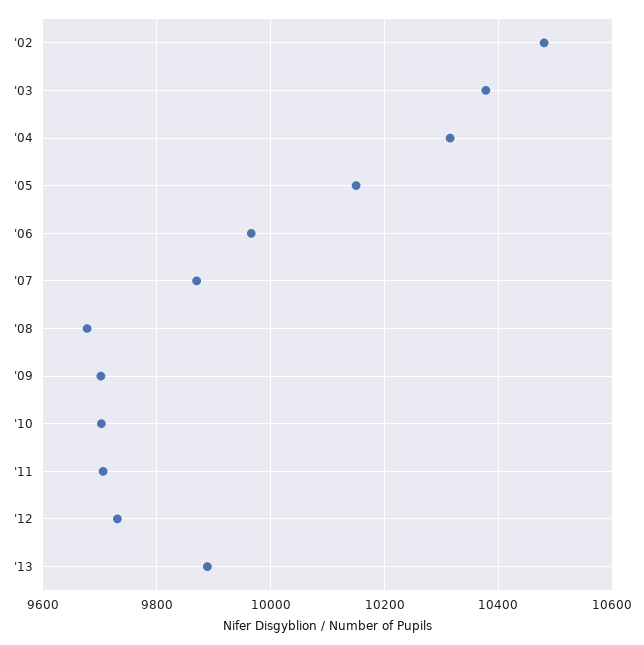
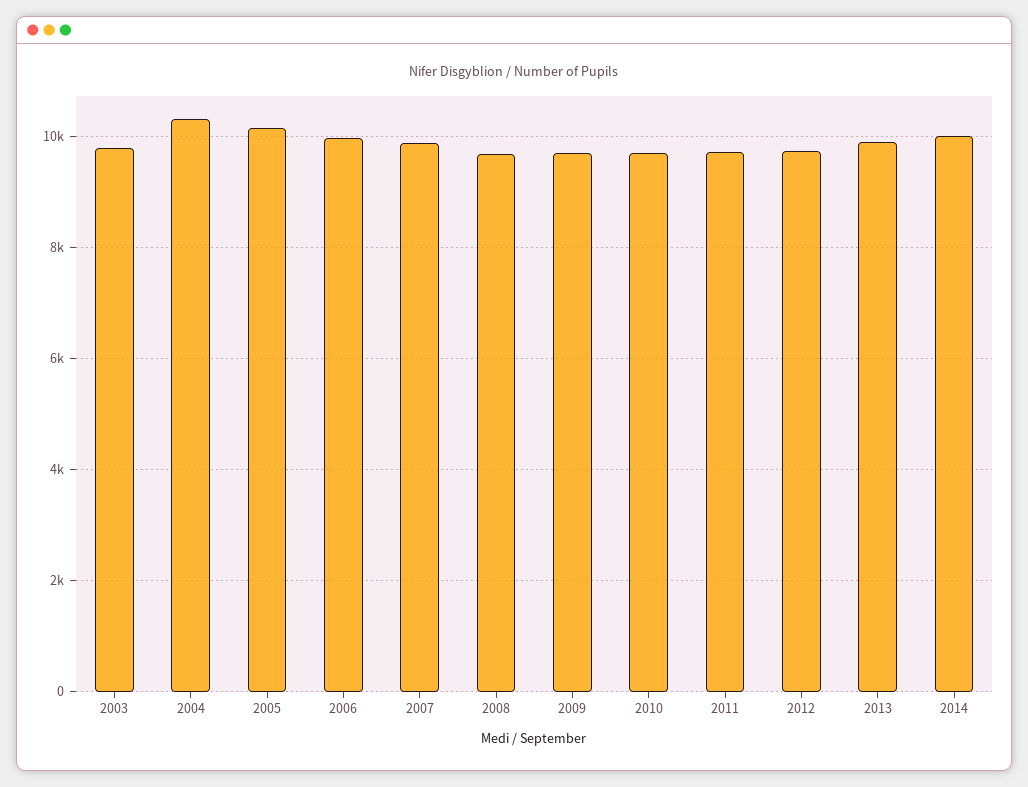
'02: 10480 -> none
'03: 10380 -> 9800
2014: none -> 10000

